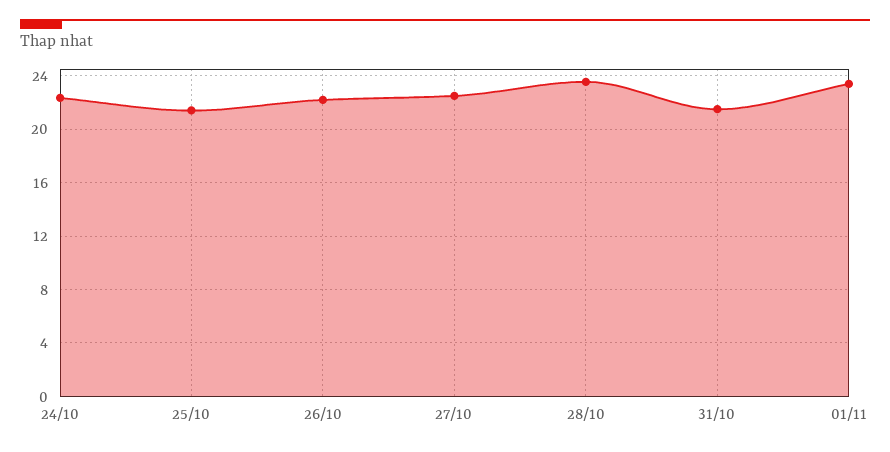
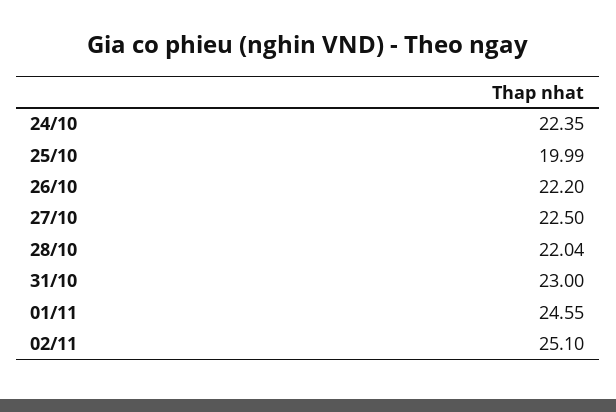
25/10: 21.5 -> 19.99
28/10: 23.5 -> 22.04
31/10: 21.5 -> 23
01/11: 23.5 -> 24.55
02/11: none -> 25.1

